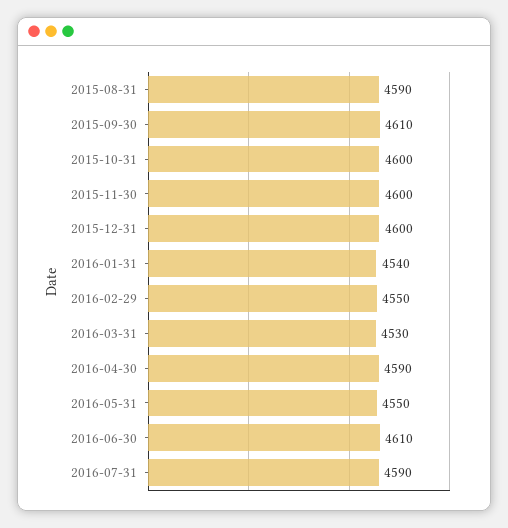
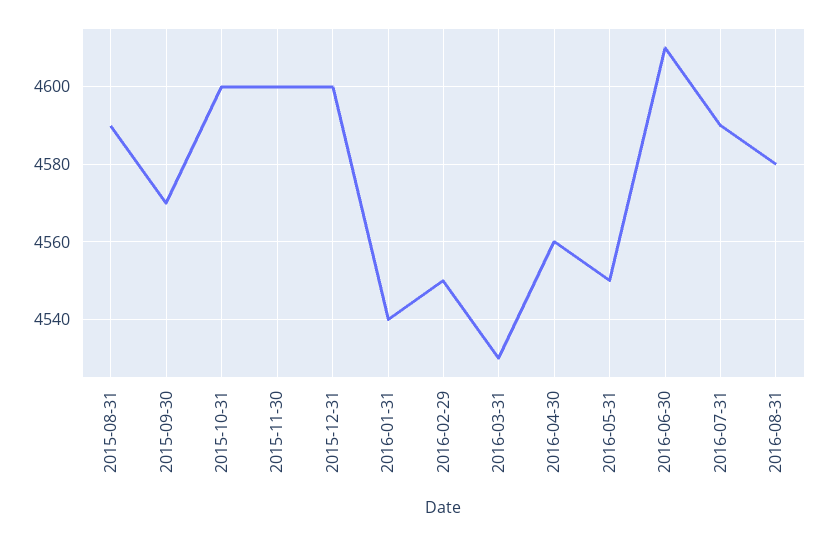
2015-09-30: 4610 -> 4570
2016-04-30: 4590 -> 4560
2016-08-31: none -> 4580

